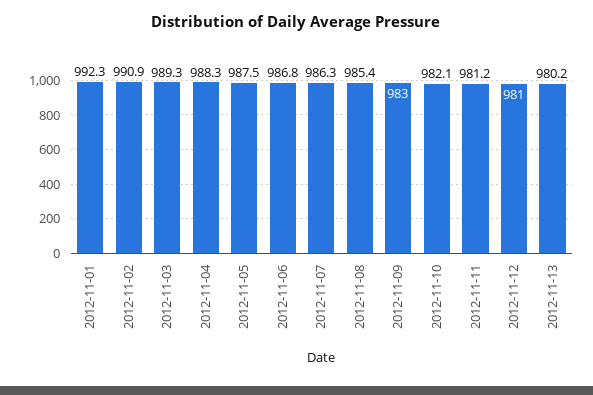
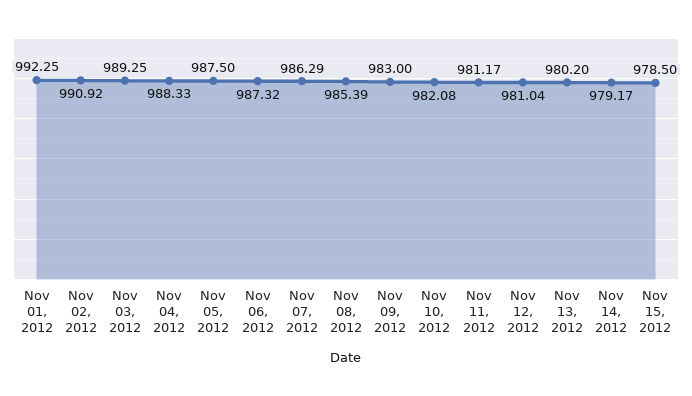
2012-11-06: 986.8 -> 987.32
Nov 14, 2012: none -> 979.17
Nov 15, 2012: none -> 978.5

